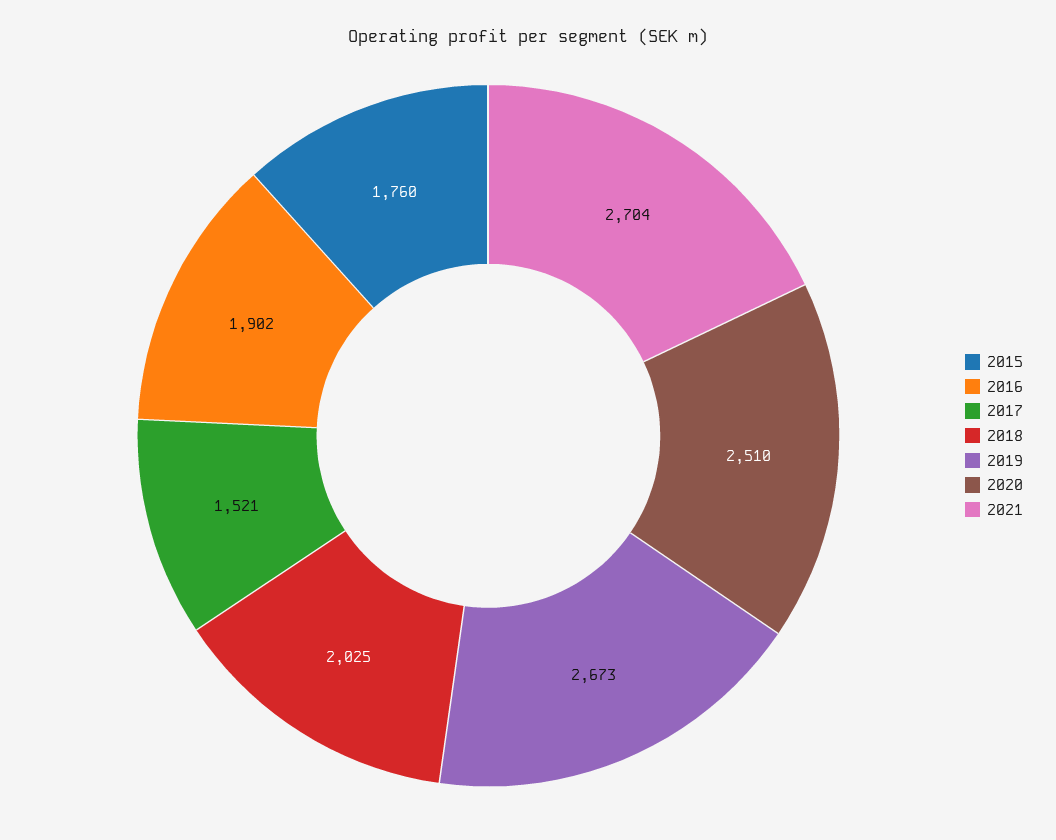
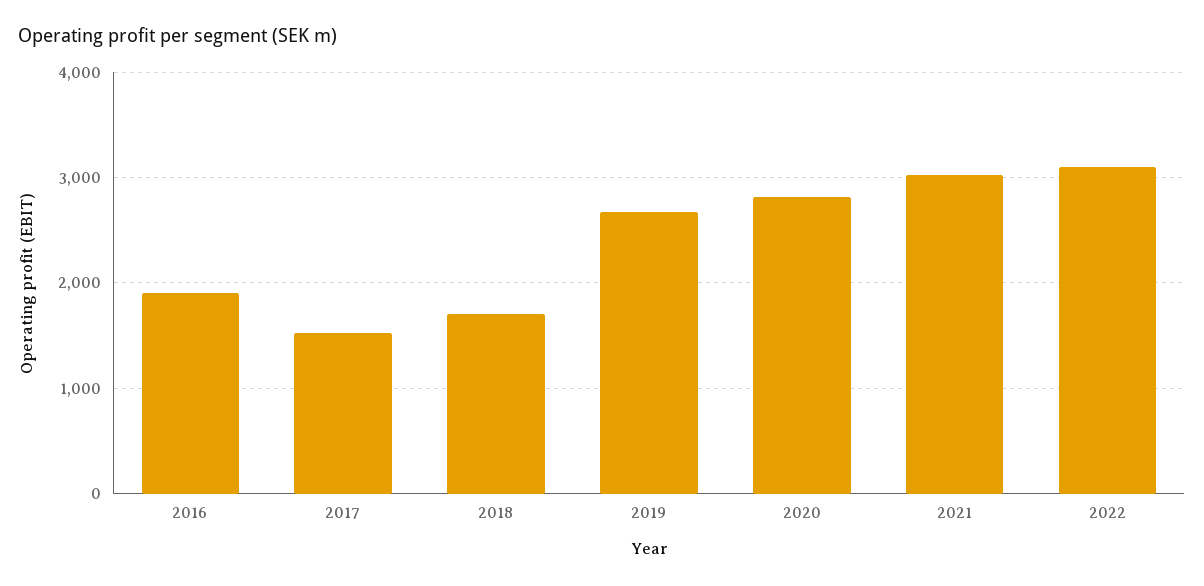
2015: 1760 -> none
2018: 2025 -> 1700
2020: 2510 -> 2800
2021: 2704 -> 3000
2022: none -> 3100

